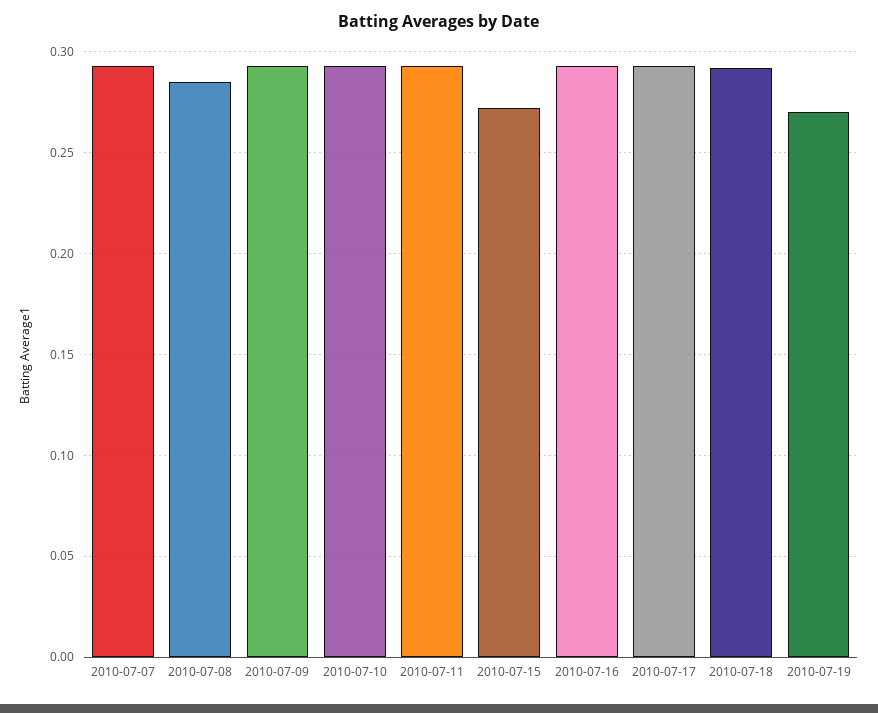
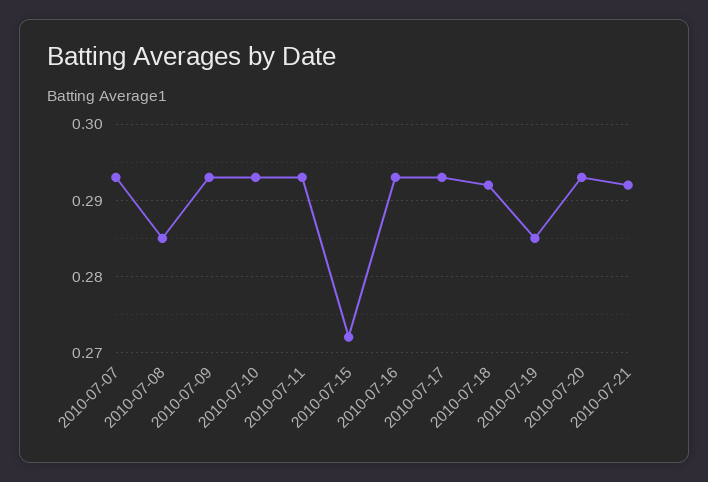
2010-07-19: 0.27 -> 0.285
2010-07-20: none -> 0.293
2010-07-21: none -> 0.292

